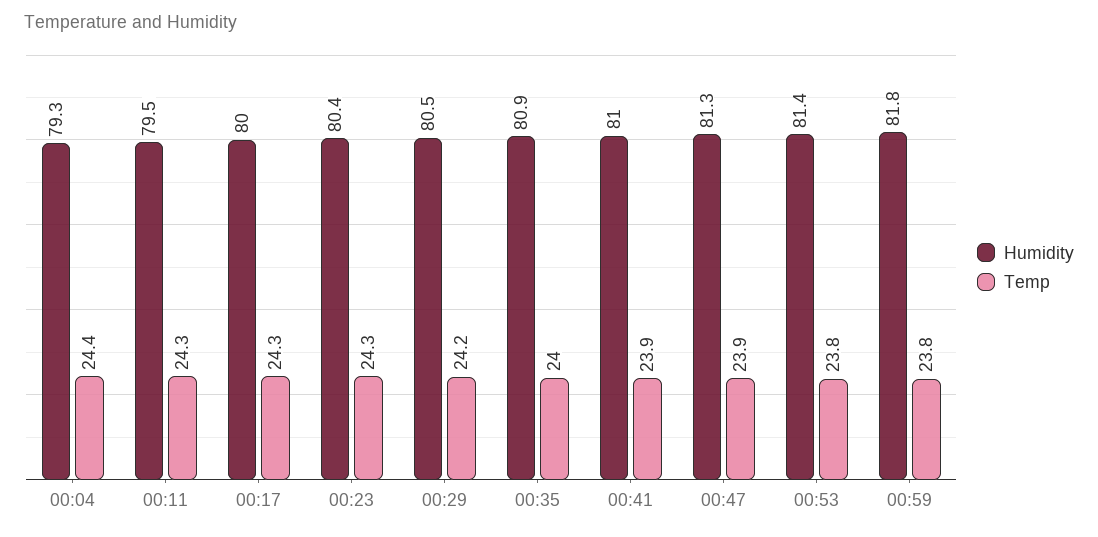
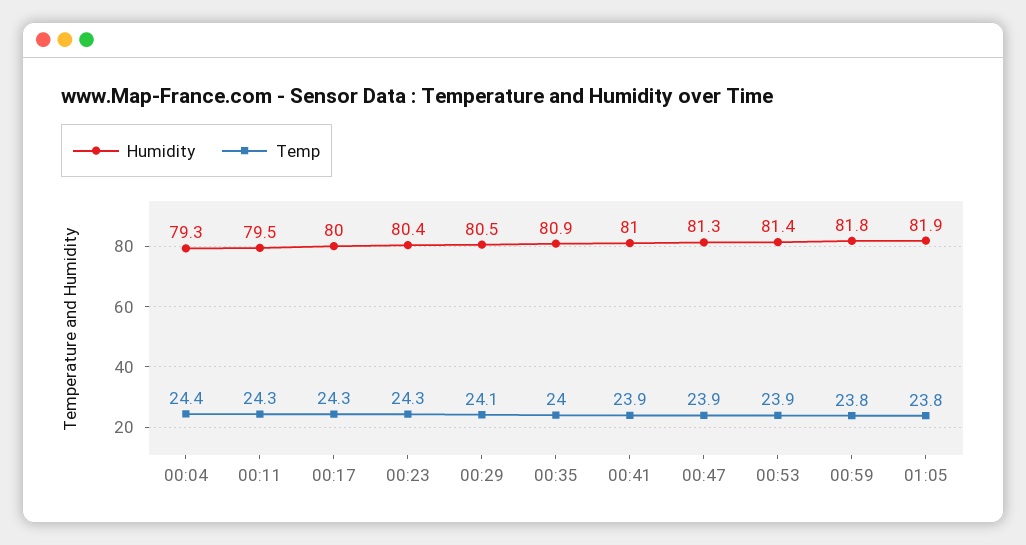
Temp, 00:29: 24.2 -> 24.1
Temp, 00:53: 23.8 -> 23.9
Humidity, 01:05: none -> 81.9
Temp, 01:05: none -> 23.8

